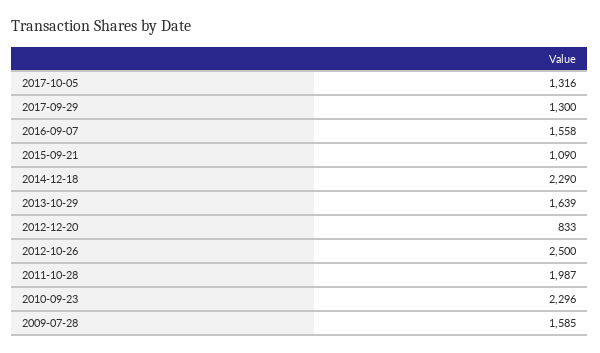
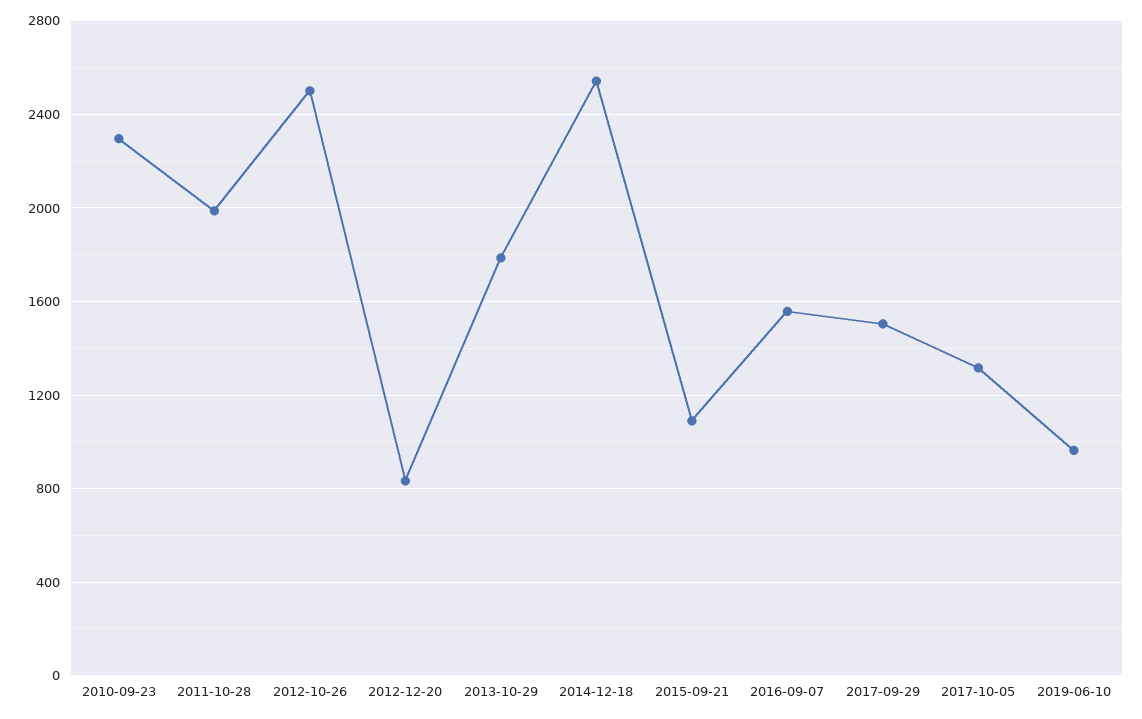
2017-09-29: 1300 -> 1500
2014-12-18: 2290 -> 2550
2013-10-29: 1639 -> 1800
2009-07-28: 1585 -> none
2019-06-10: none -> 950

